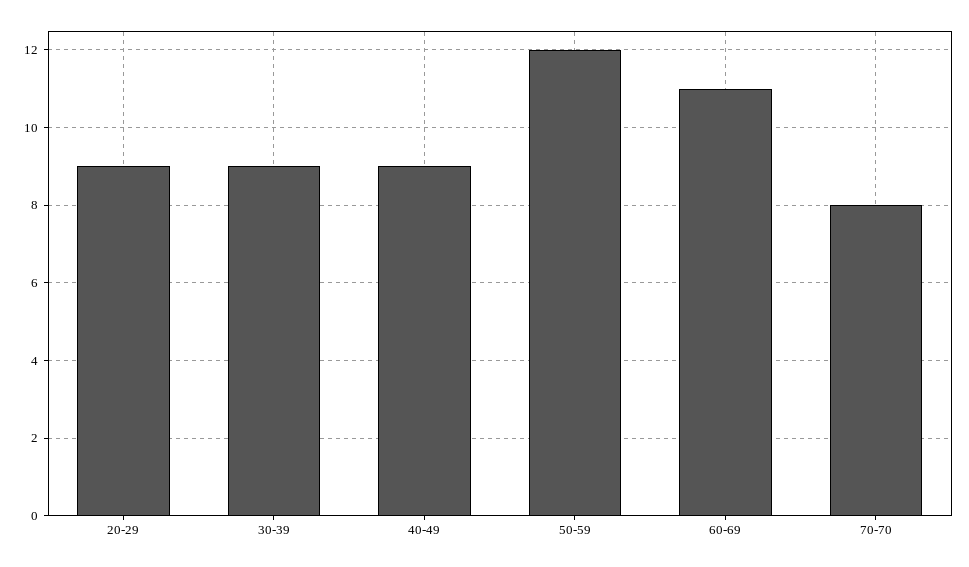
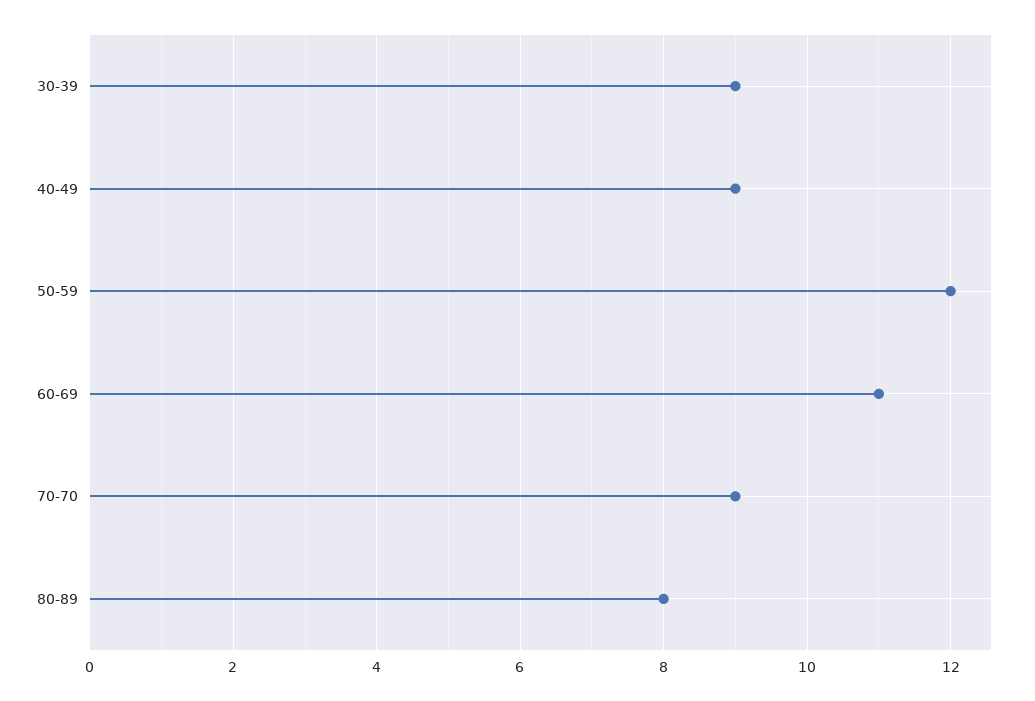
20-29: 9 -> none
70-70: 8 -> 9
80-89: none -> 8

